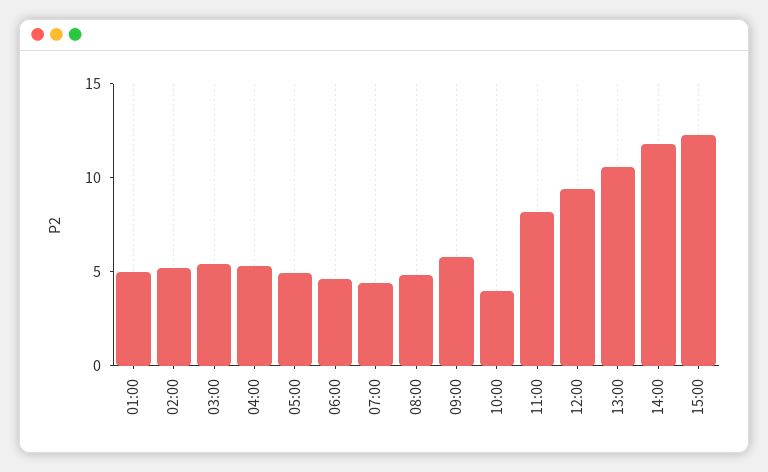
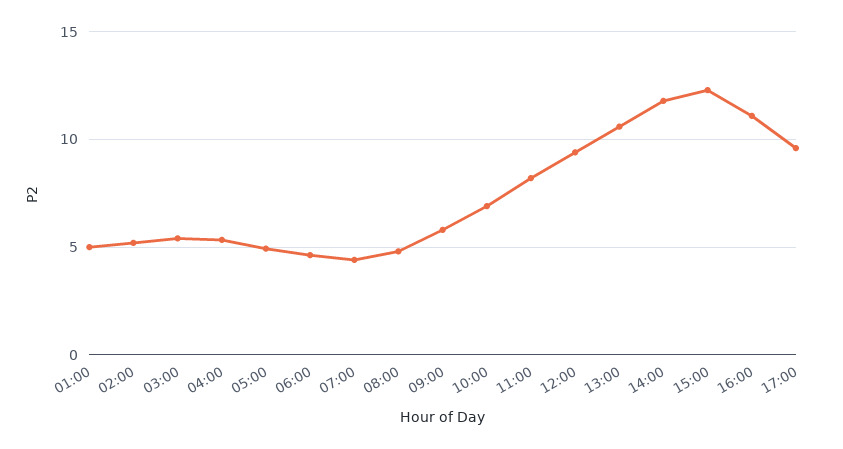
10:00: 4 -> 7
16:00: none -> 11
17:00: none -> 9.5

